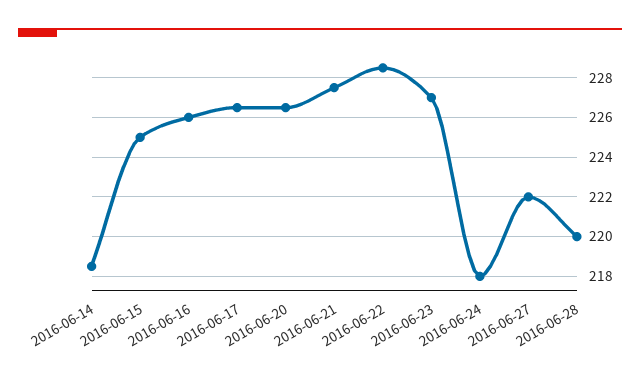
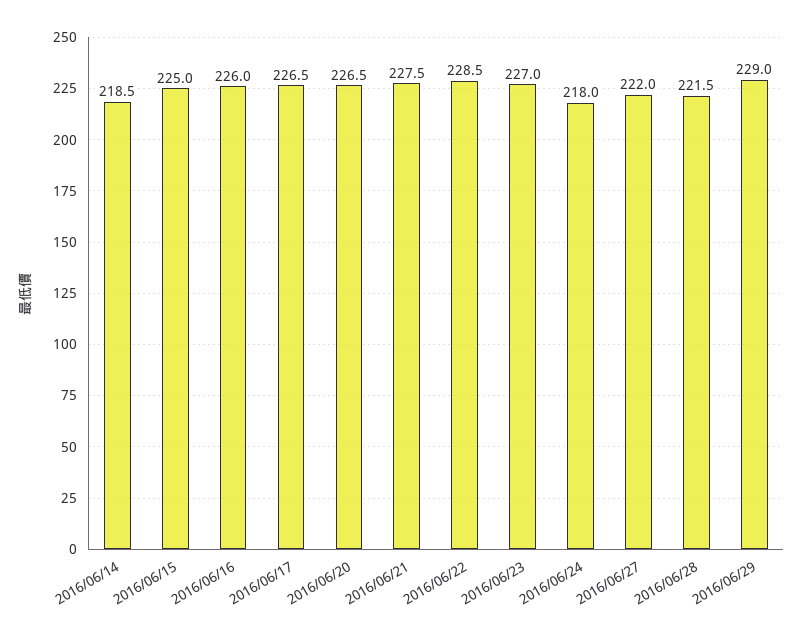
2016-06-28: 220 -> 221.5
2016/06/29: none -> 229

